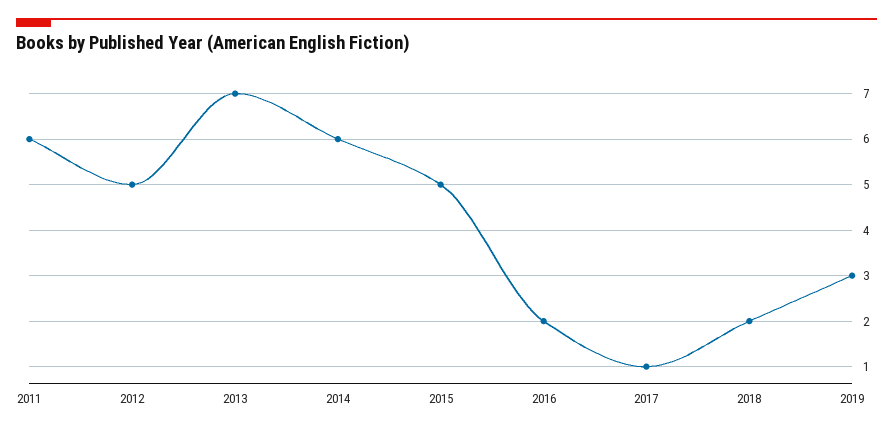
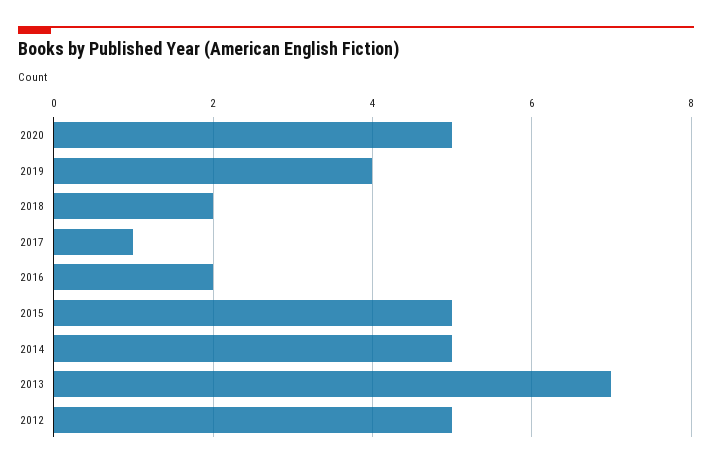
2011: 6 -> none
2014: 6 -> 5
2019: 3 -> 4
2020: none -> 5

